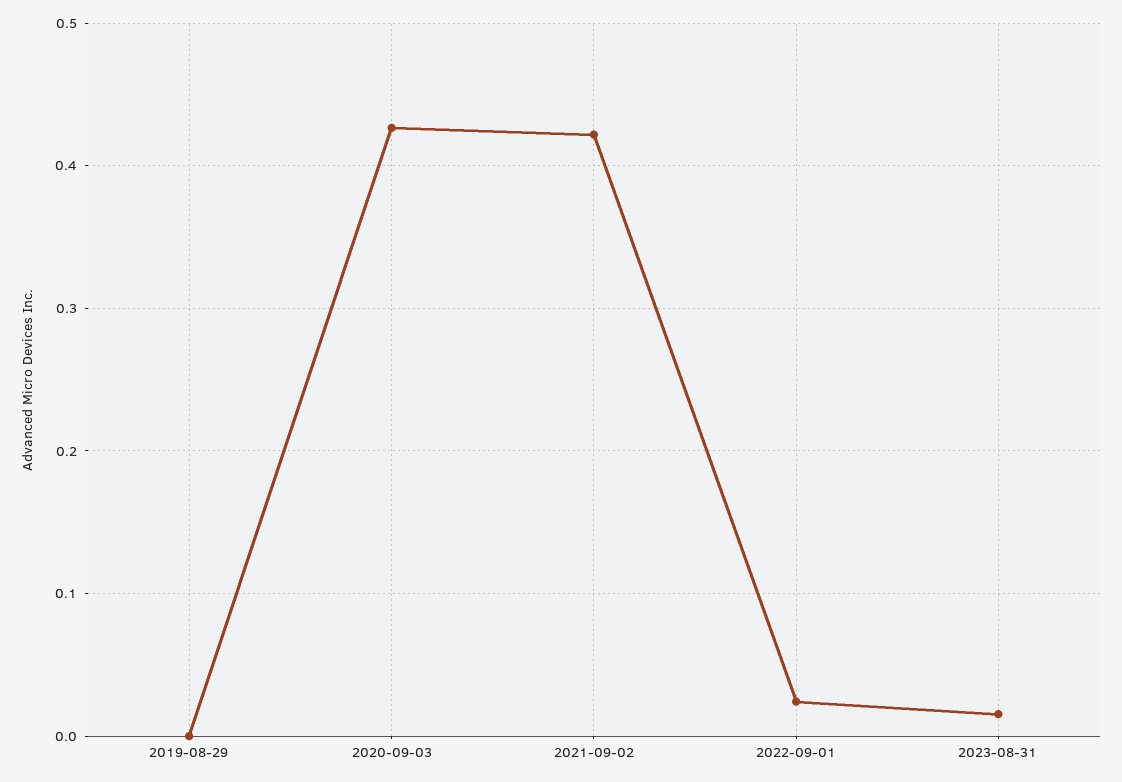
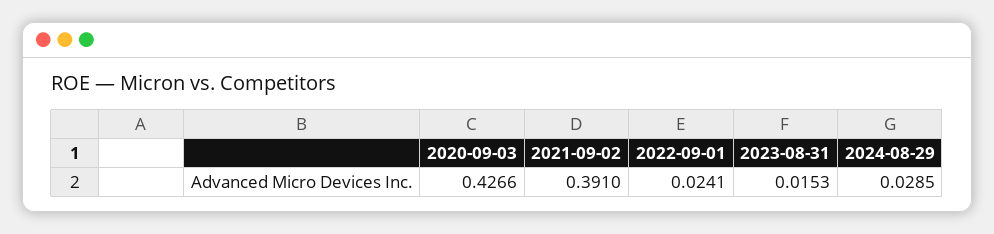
2019-08-29: 0 -> none
2021-09-02: 0.42 -> 0.391
2024-08-29: none -> 0.0285

